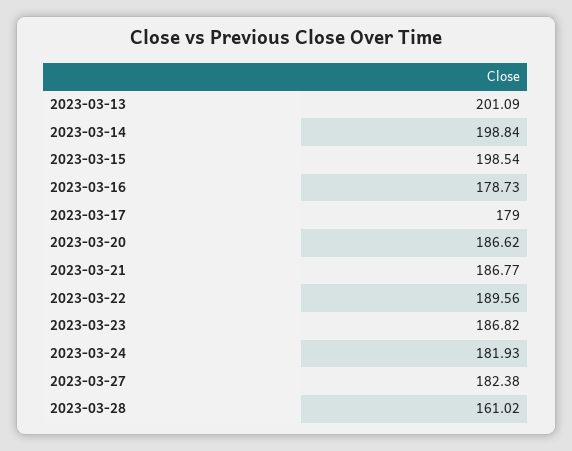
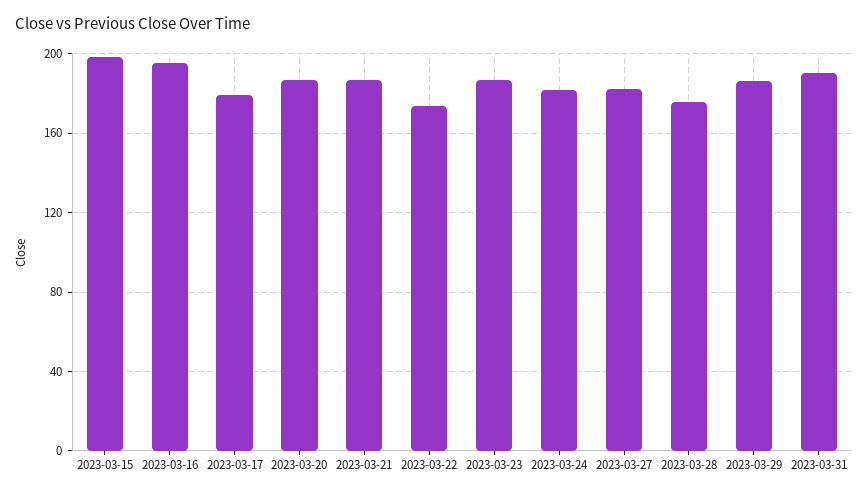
2023-03-13: 201.09 -> none
2023-03-14: 198.84 -> none
2023-03-16: 178.73 -> 195
2023-03-22: 189.56 -> 175
2023-03-28: 161.02 -> 175
2023-03-29: none -> 185
2023-03-31: none -> 190

